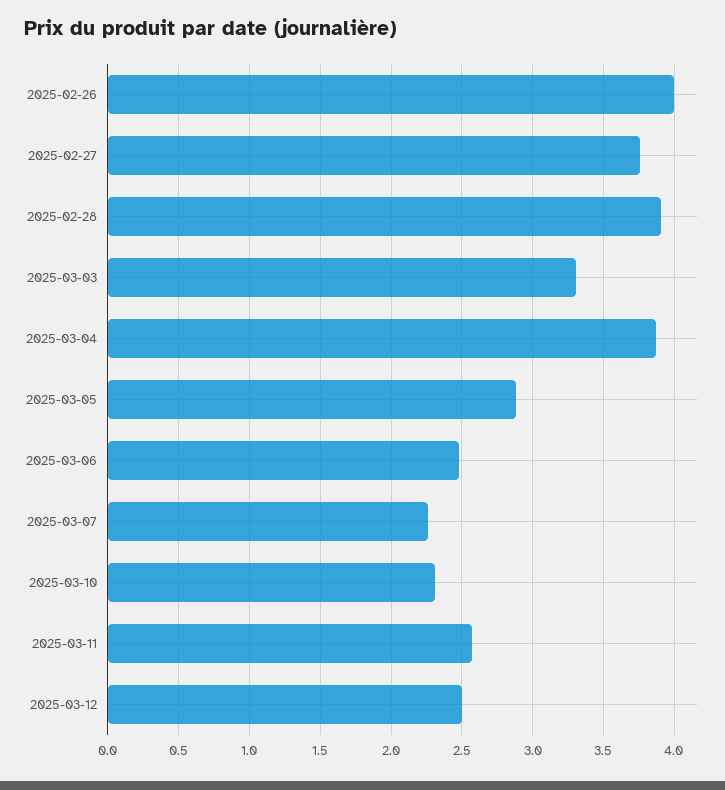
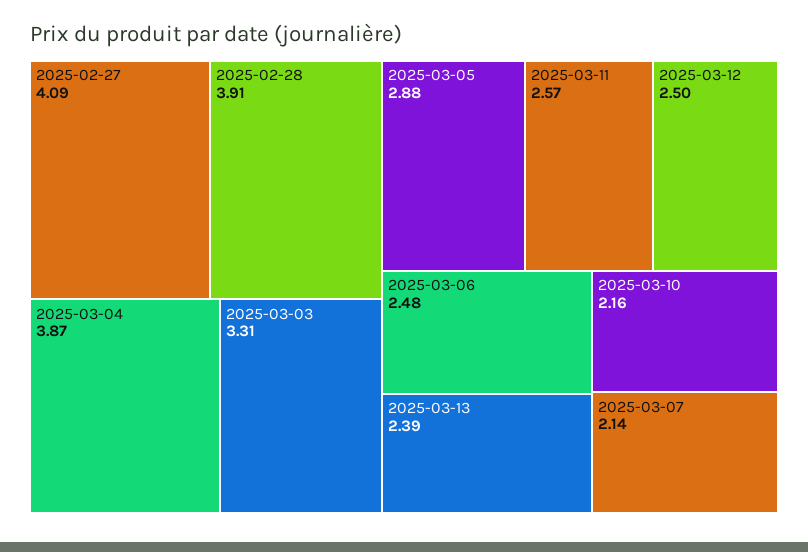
2025-02-26: 4 -> none
2025-02-27: 3.75 -> 4.09
2025-03-07: 2.25 -> 2.14
2025-03-10: 2.3 -> 2.16
2025-03-13: none -> 2.39

